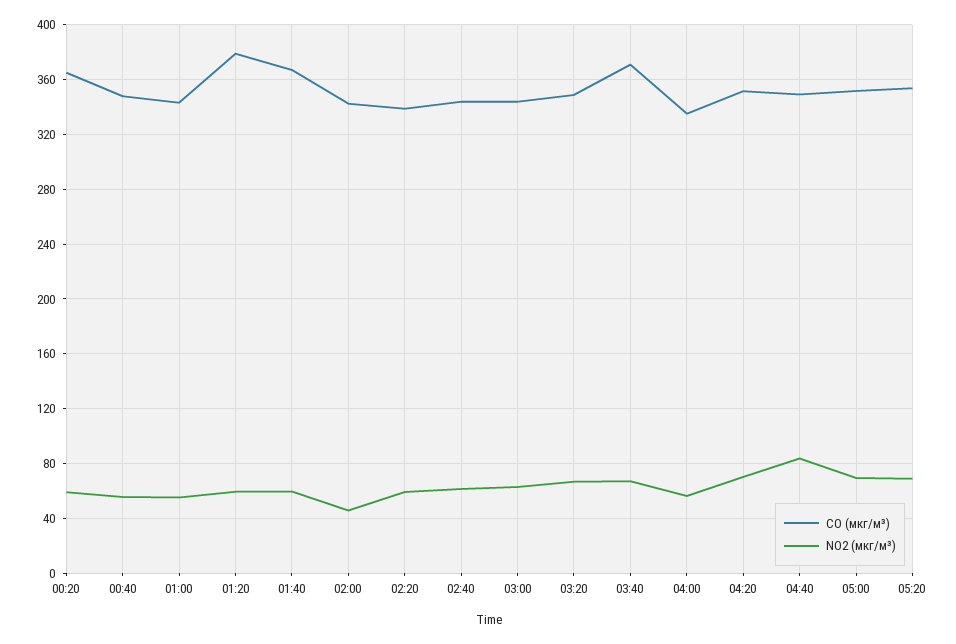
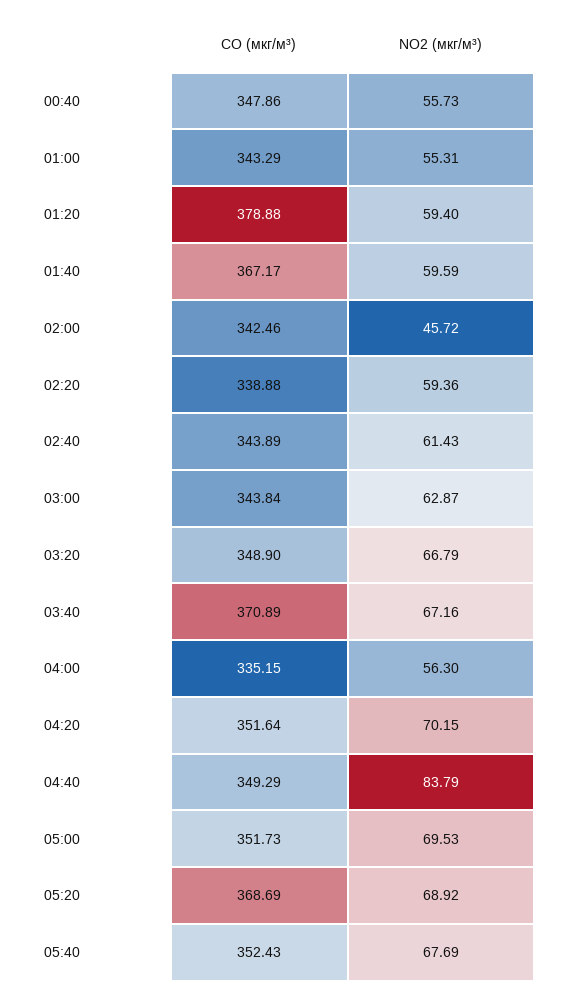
CO (мкг/м³), 00:20: 365 -> none
NO2 (мкг/м³), 00:20: 60 -> none
CO (мкг/м³), 05:20: 355 -> 368.69
CO (мкг/м³), 05:40: none -> 352.43
NO2 (мкг/м³), 05:40: none -> 67.69

